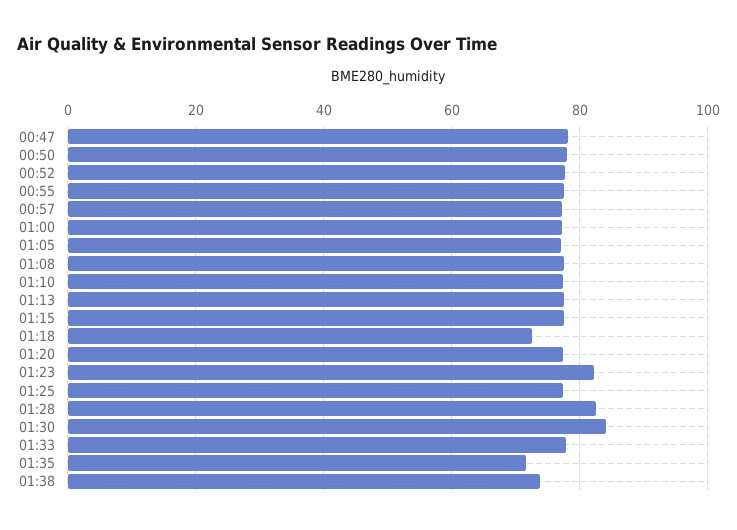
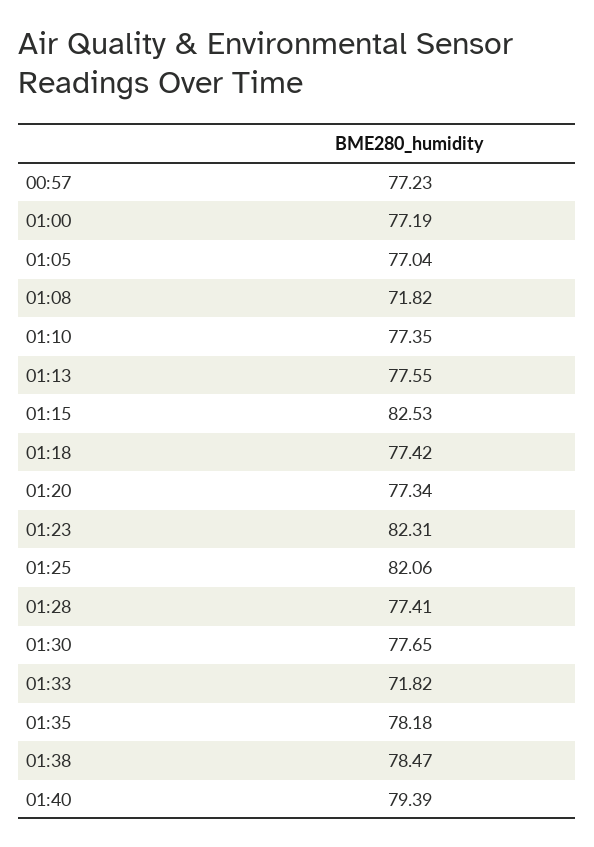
00:47: 78 -> none
00:50: 78 -> none
00:52: 78 -> none
00:55: 78 -> none
01:08: 78 -> 71.82
01:15: 78 -> 82.53
01:18: 72 -> 77.42
01:25: 78 -> 82.06
01:28: 82 -> 77.41
01:30: 84 -> 77.65
01:33: 78 -> 71.82
01:35: 72 -> 78.18
01:38: 74 -> 78.47
01:40: none -> 79.39

